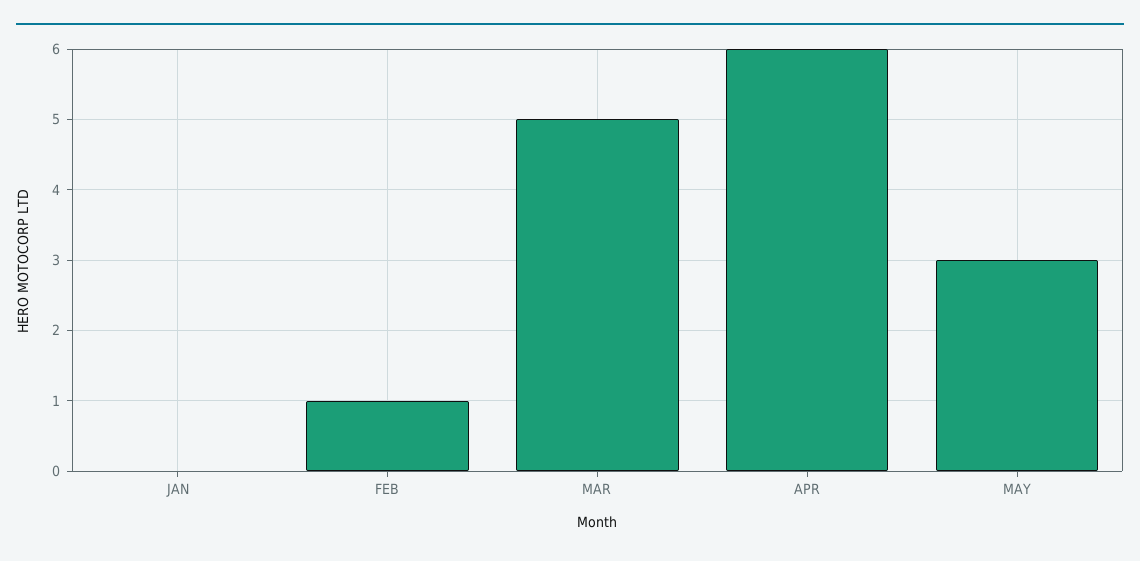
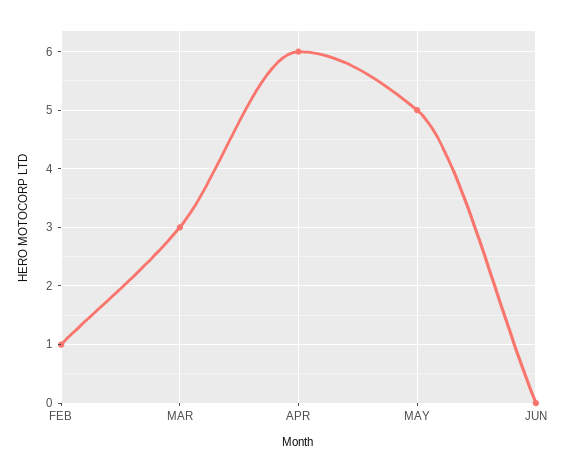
JAN: 0 -> none
MAR: 5 -> 3
MAY: 3 -> 5
JUN: none -> 0

